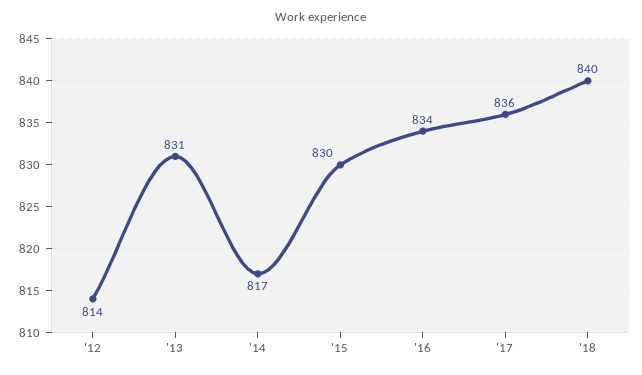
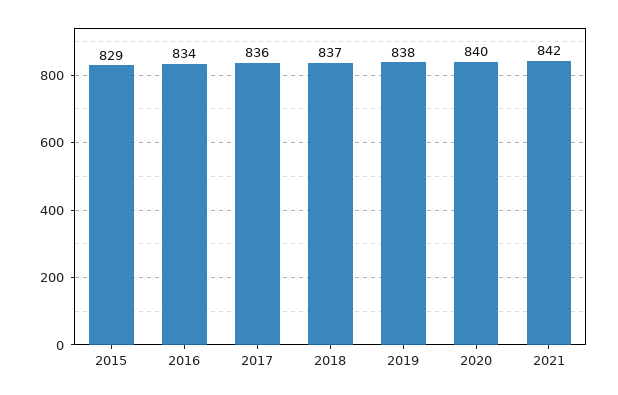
'12: 814 -> none
'13: 831 -> none
'14: 817 -> none
'15: 830 -> 829
'18: 840 -> 837
2019: none -> 838
2020: none -> 840
2021: none -> 842

